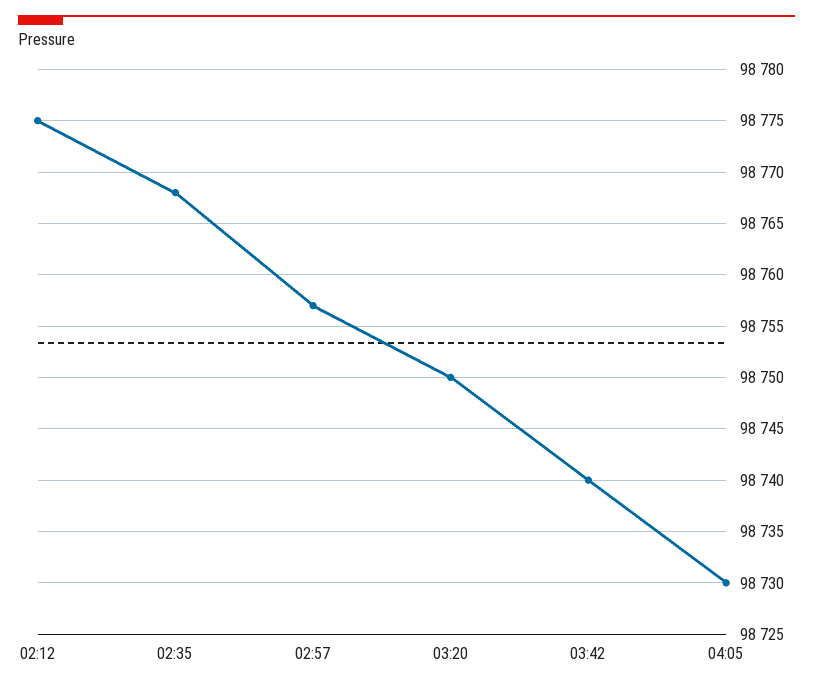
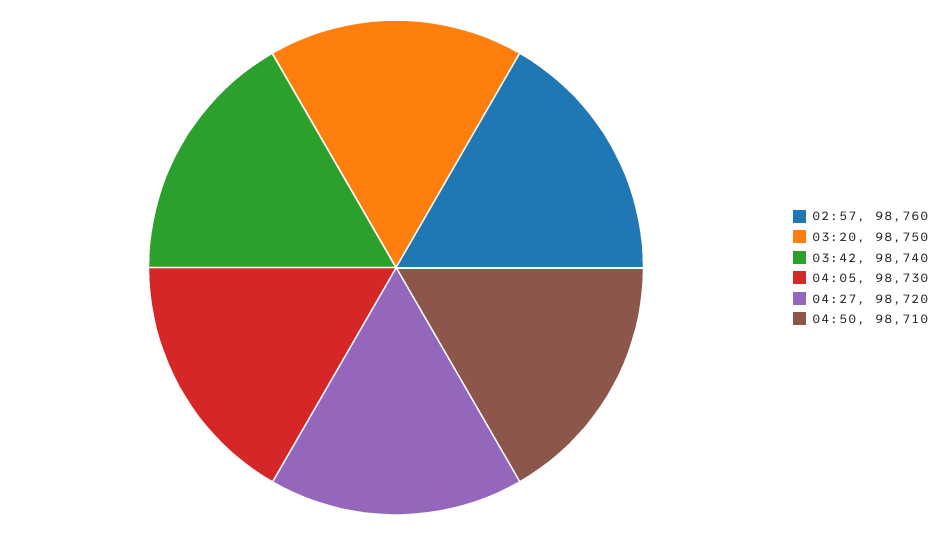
02:12: 98775 -> none
02:35: 98768 -> none
02:57: 98757 -> 98760
04:27: none -> 98720
04:50: none -> 98710

